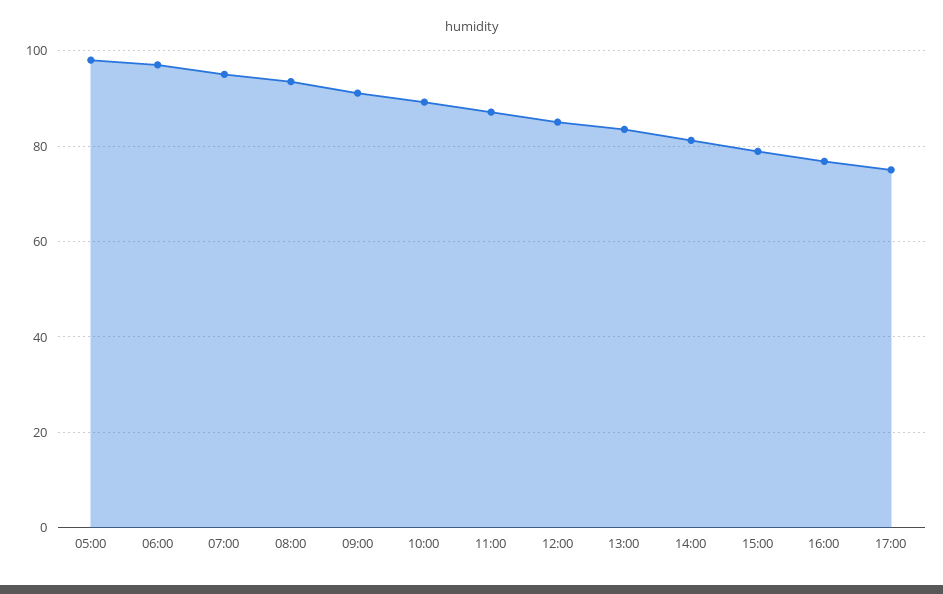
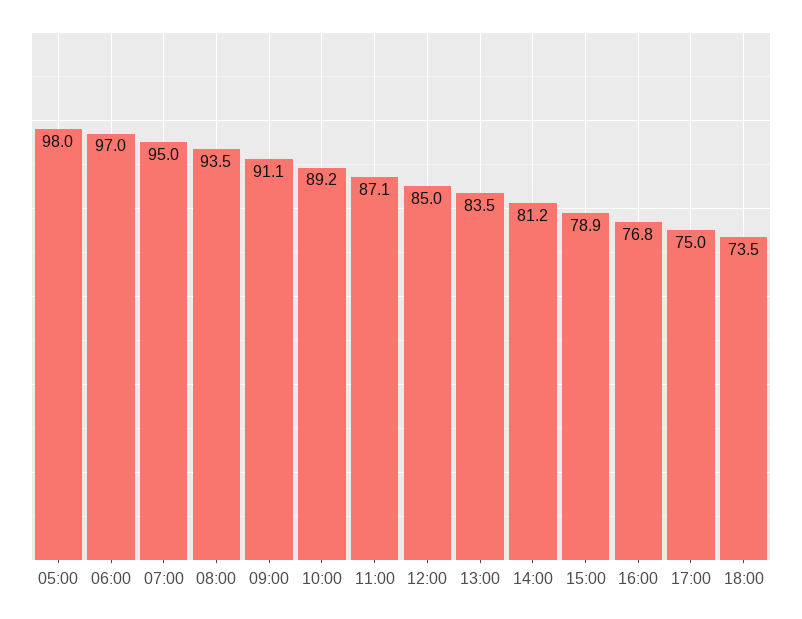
18:00: none -> 73.5

